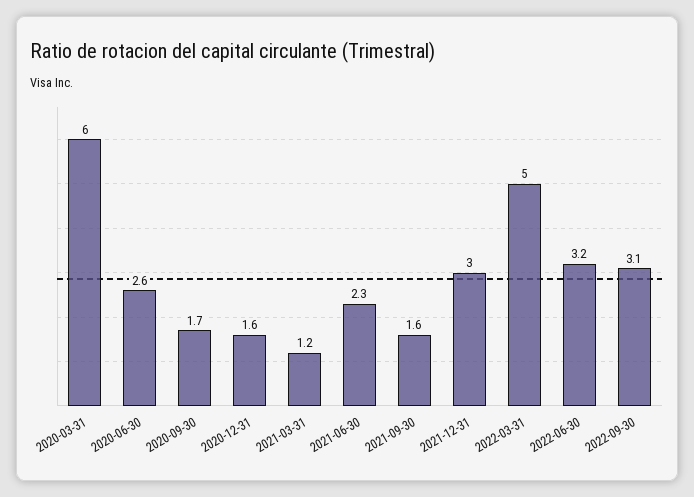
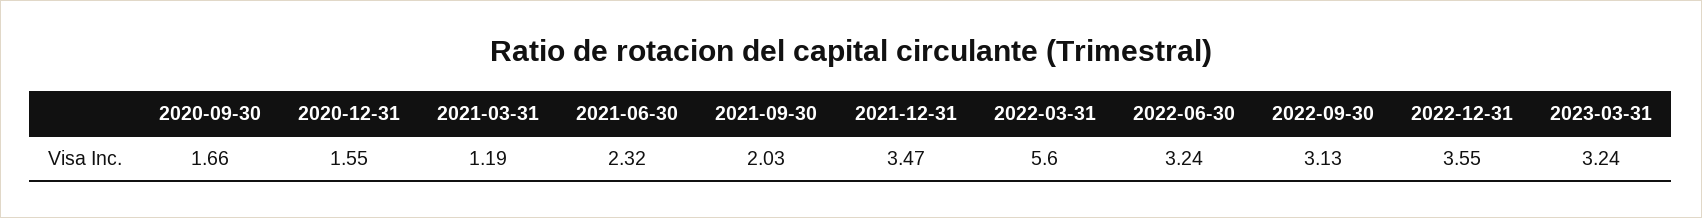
2020-03-31: 6 -> none
2020-06-30: 2.6 -> none
2021-09-30: 1.6 -> 2.03
2021-12-31: 3 -> 3.47
2022-03-31: 5 -> 5.6
2022-12-31: none -> 3.55
2023-03-31: none -> 3.24

